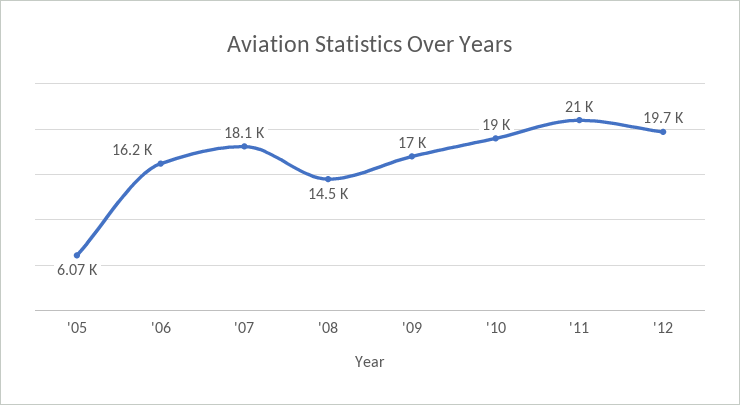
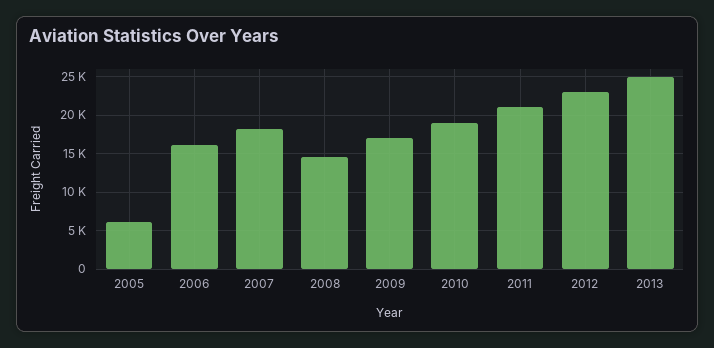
'12: 19700 -> 23000
2013: none -> 25000

